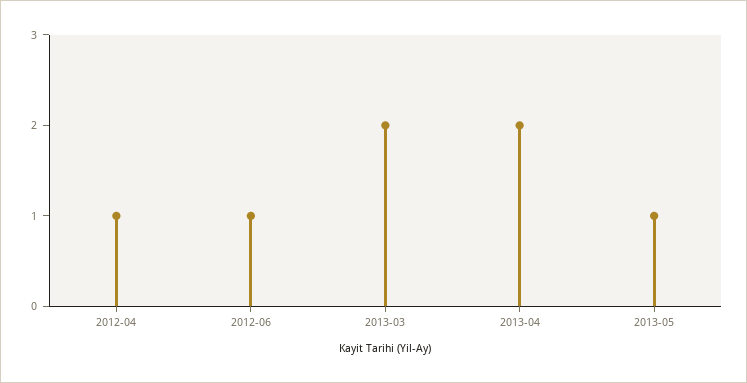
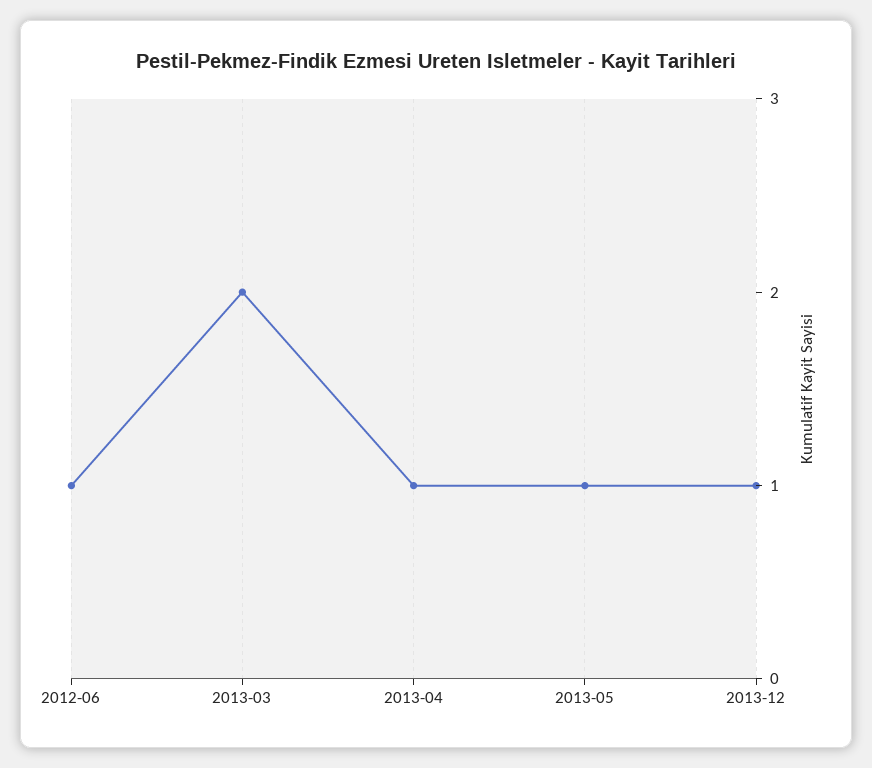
2012-04: 1 -> none
2013-04: 2 -> 1
2013-12: none -> 1

